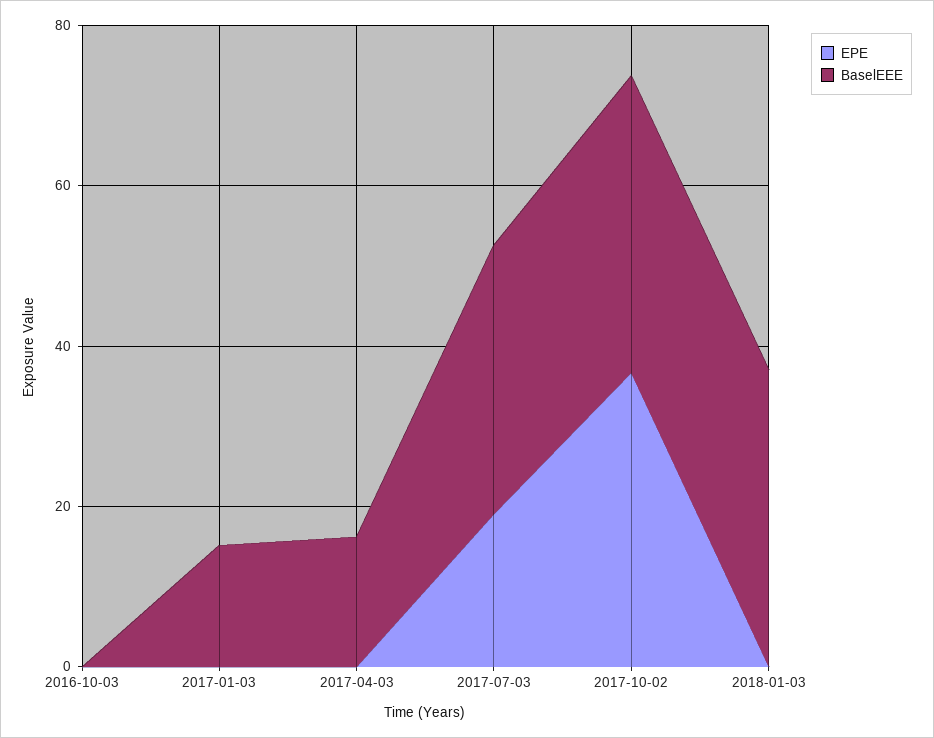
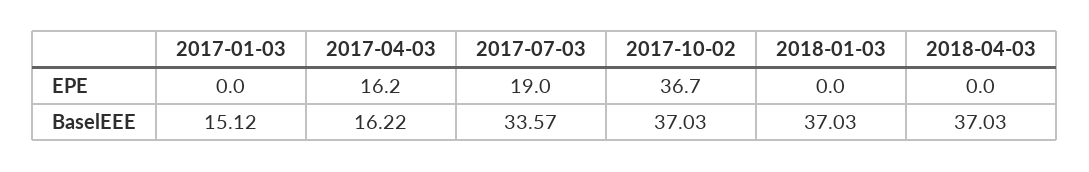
EPE, 2016-10-03: 0 -> none
BaselEEE, 2016-10-03: 0 -> none
EPE, 2017-04-03: 0 -> 16.2
EPE, 2018-04-03: none -> 0
BaselEEE, 2018-04-03: none -> 37.03

